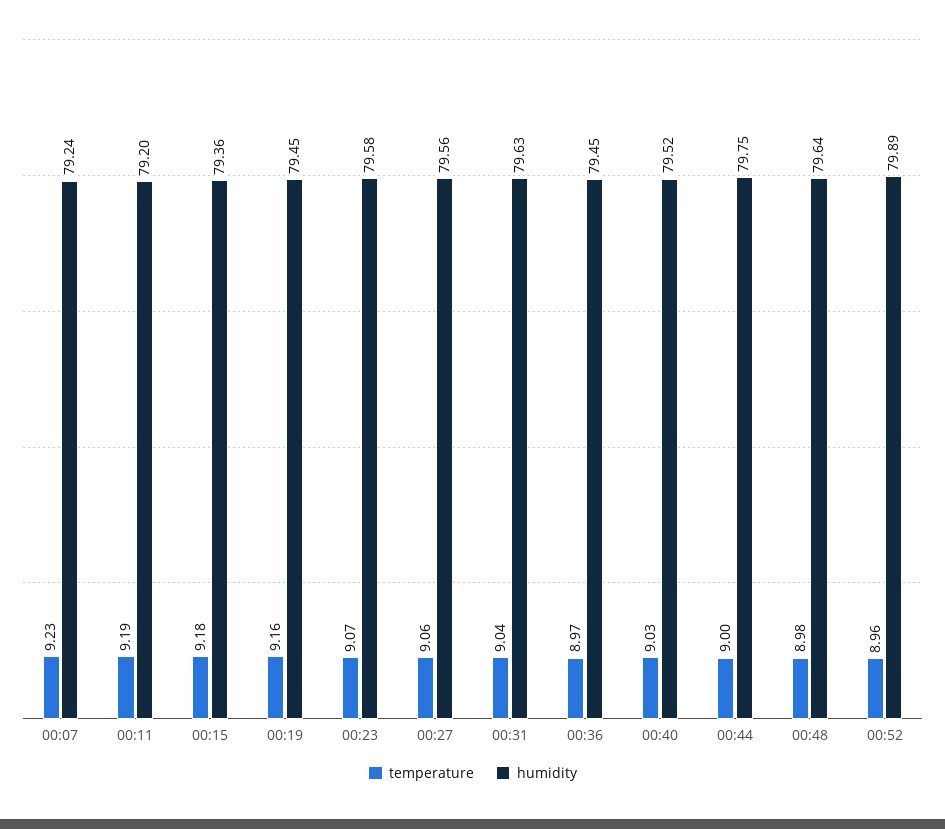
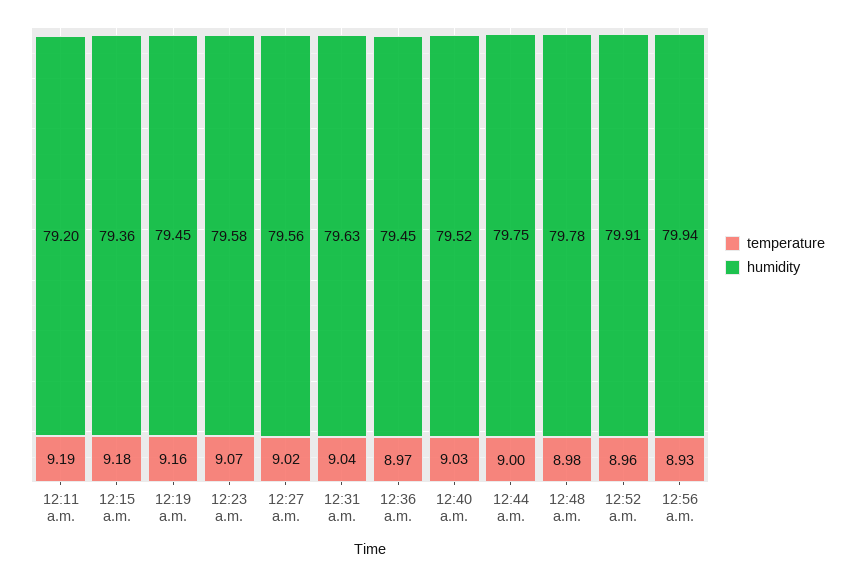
temperature, 00:07: 9.23 -> none
humidity, 00:07: 79.24 -> none
temperature, 00:27: 9.06 -> 9.02
humidity, 00:48: 79.64 -> 79.78
humidity, 00:52: 79.89 -> 79.91
temperature, 12:56 a.m.: none -> 8.93
humidity, 12:56 a.m.: none -> 79.94

